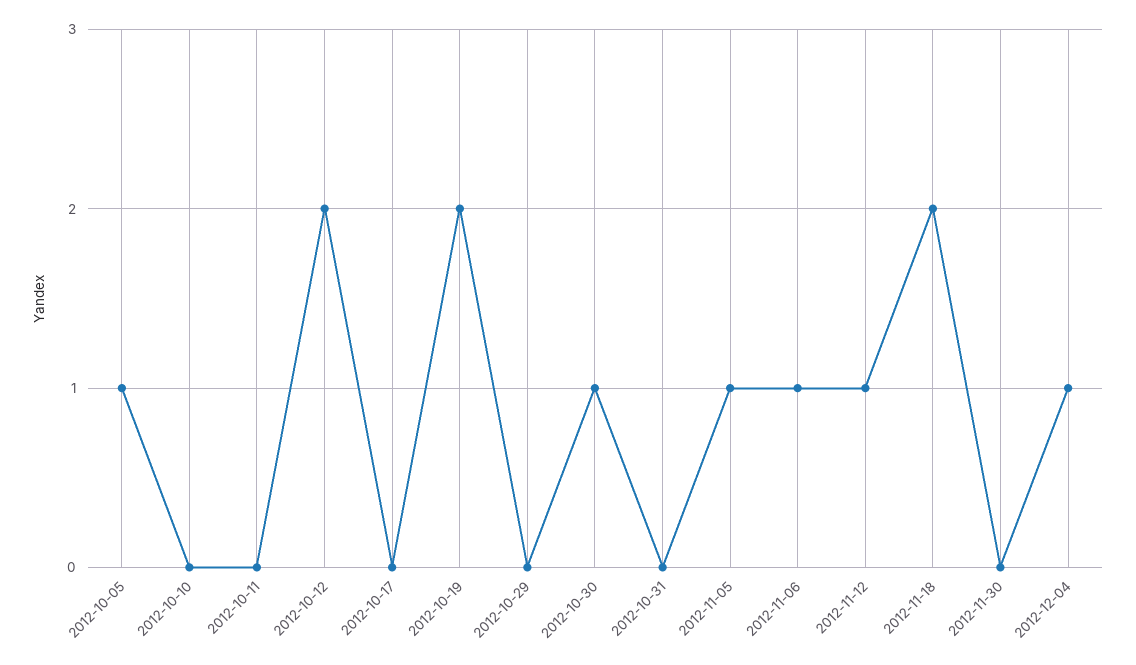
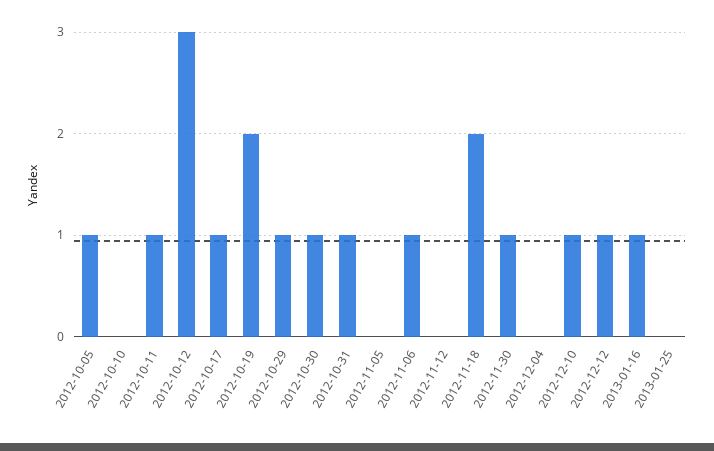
2012-10-11: 0 -> 1
2012-10-12: 2 -> 3
2012-10-17: 0 -> 1
2012-10-29: 0 -> 1
2012-10-31: 0 -> 1
2012-11-05: 1 -> 0
2012-11-12: 1 -> 0
2012-11-30: 0 -> 1
2012-12-04: 1 -> 0
2012-12-10: none -> 1
2012-12-12: none -> 1
2013-01-16: none -> 1
2013-01-25: none -> 0

